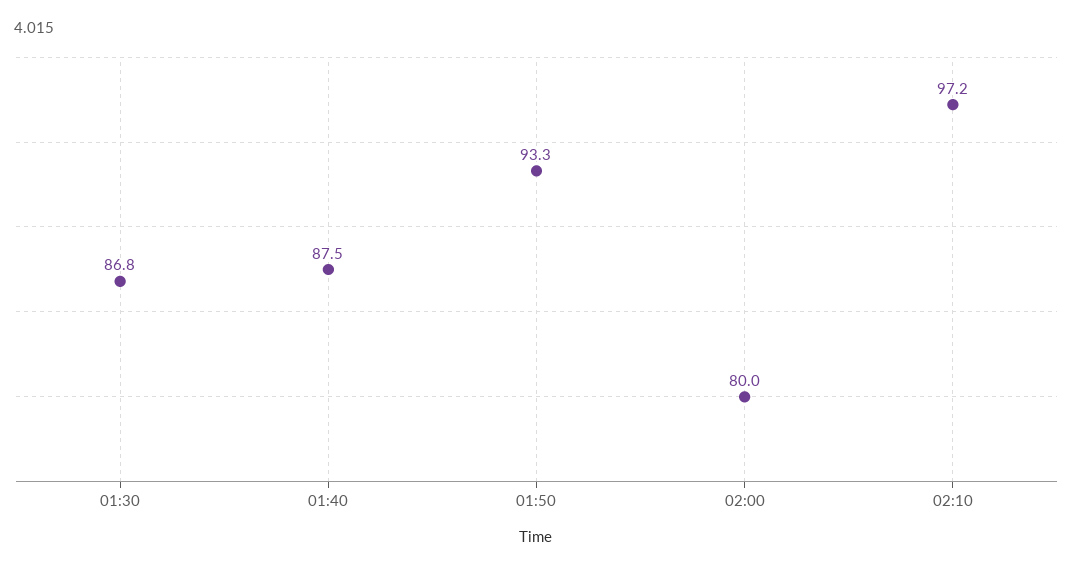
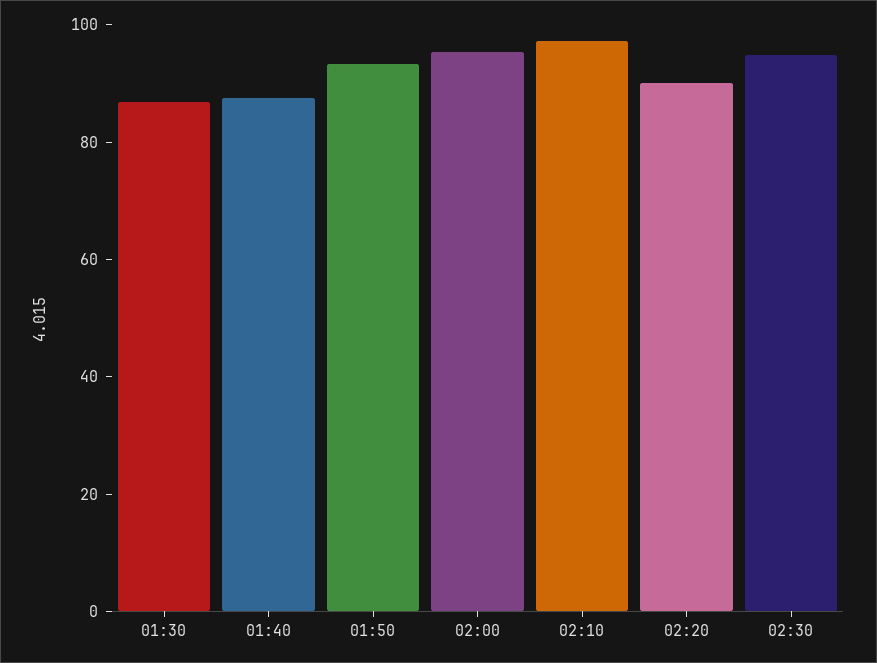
02:00: 80 -> 95
02:20: none -> 90
02:30: none -> 95

